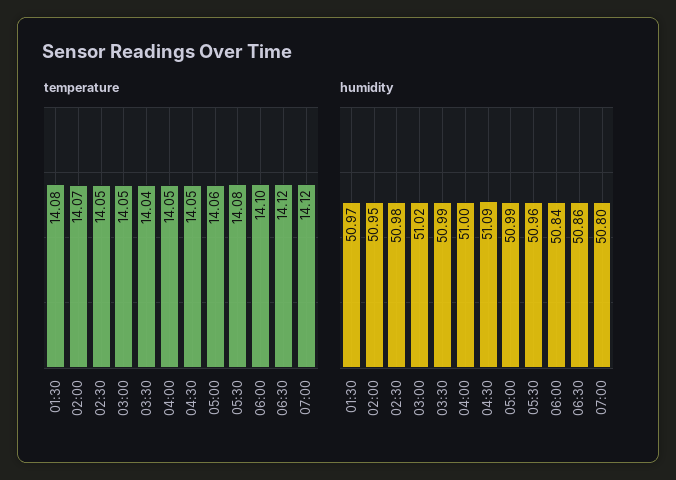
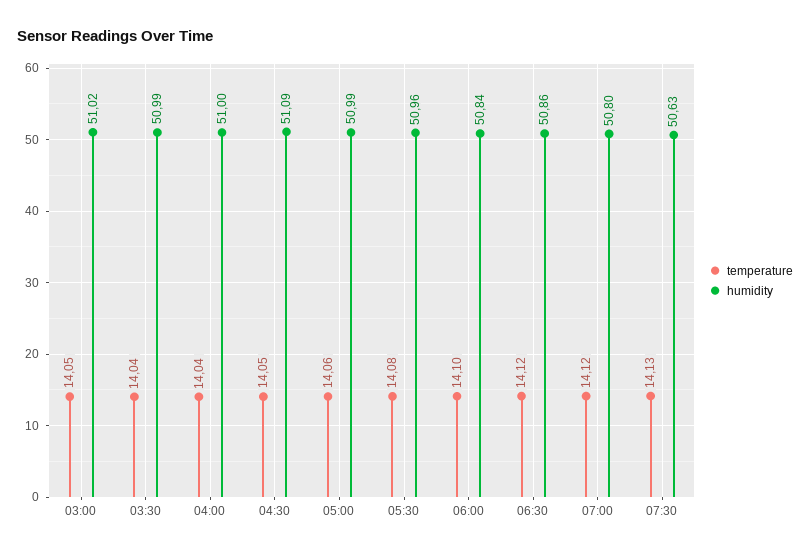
temperature, 01:30: 14.08 -> none
temperature, 02:00: 14.07 -> none
temperature, 02:30: 14.05 -> none
temperature, 04:00: 14.05 -> 14.04
humidity, 01:30: 50.97 -> none
humidity, 02:00: 50.95 -> none
humidity, 02:30: 50.98 -> none
temperature, 07:30: none -> 14.13
humidity, 07:30: none -> 50.63

